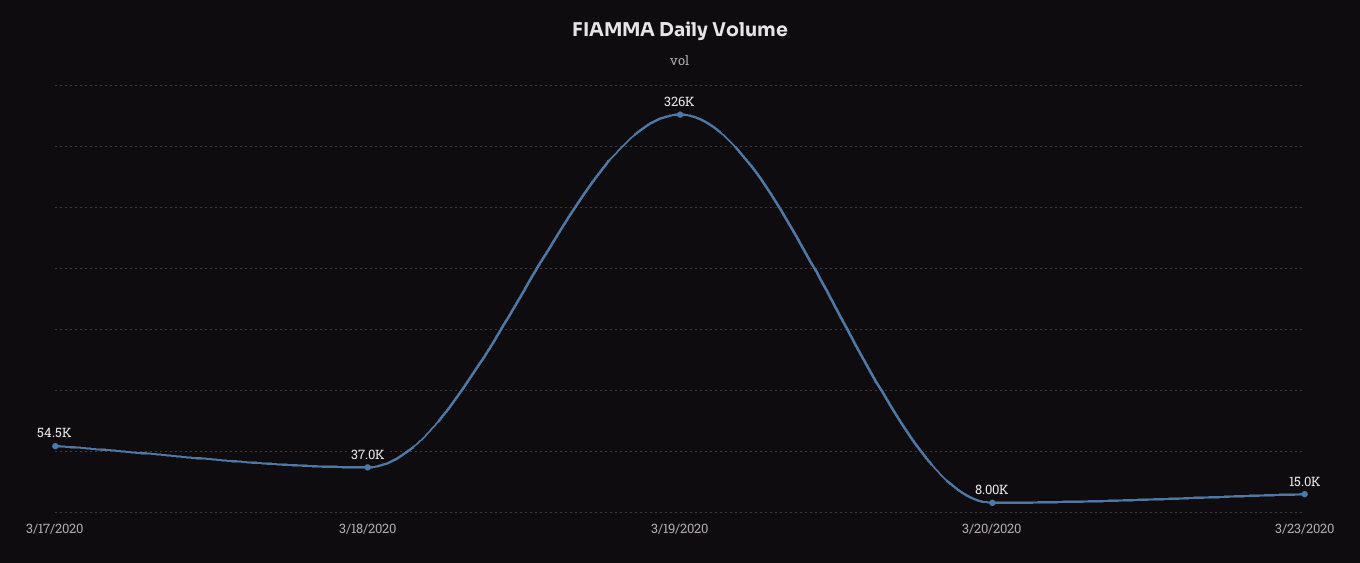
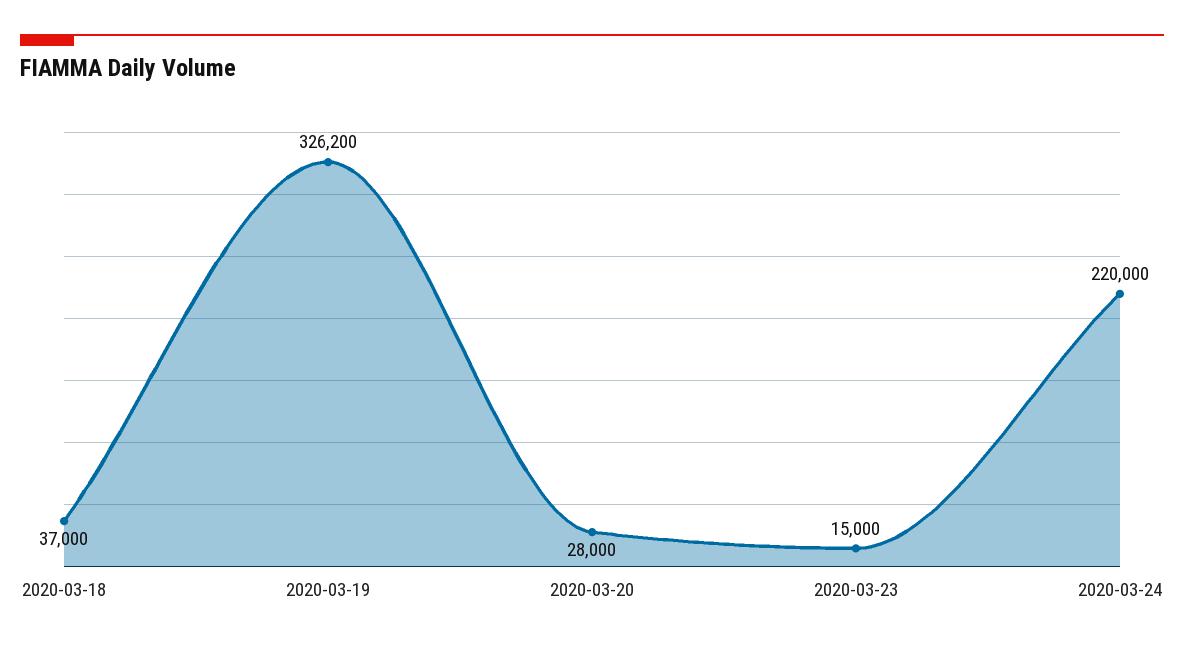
3/17/2020: 54500 -> none
3/20/2020: 8000 -> 28000
2020-03-24: none -> 220000

